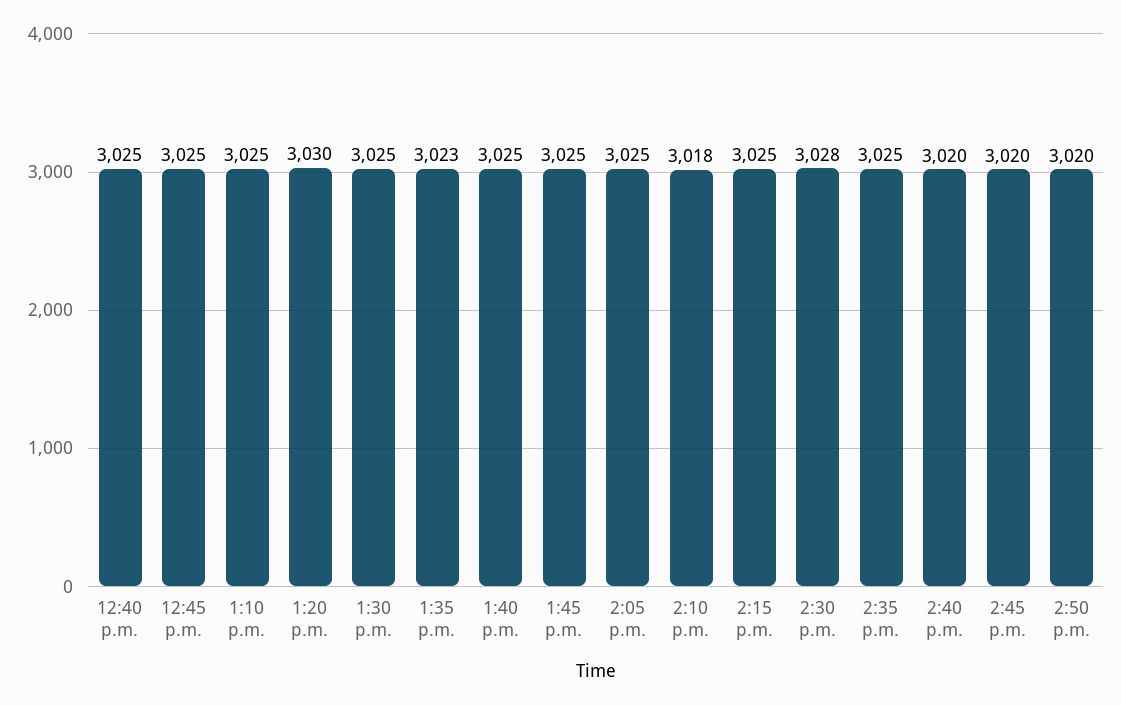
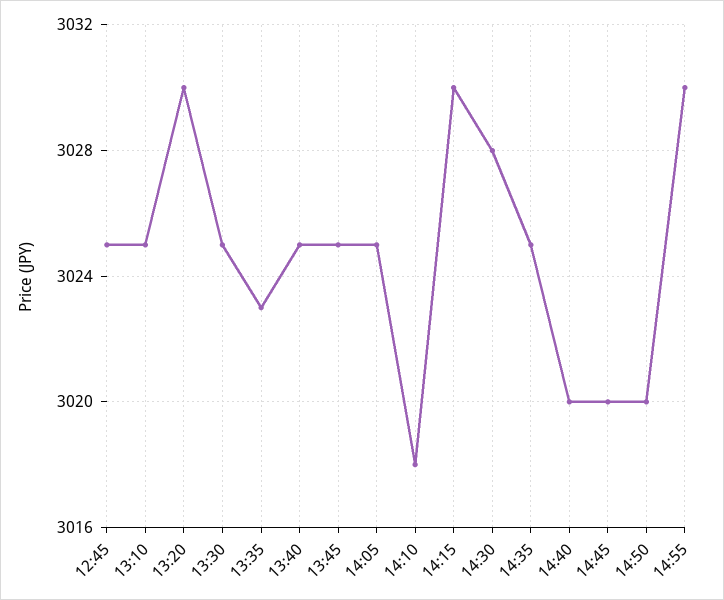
12:40 p.m.: 3025 -> none
2:15 p.m.: 3025 -> 3030
14:55: none -> 3030

